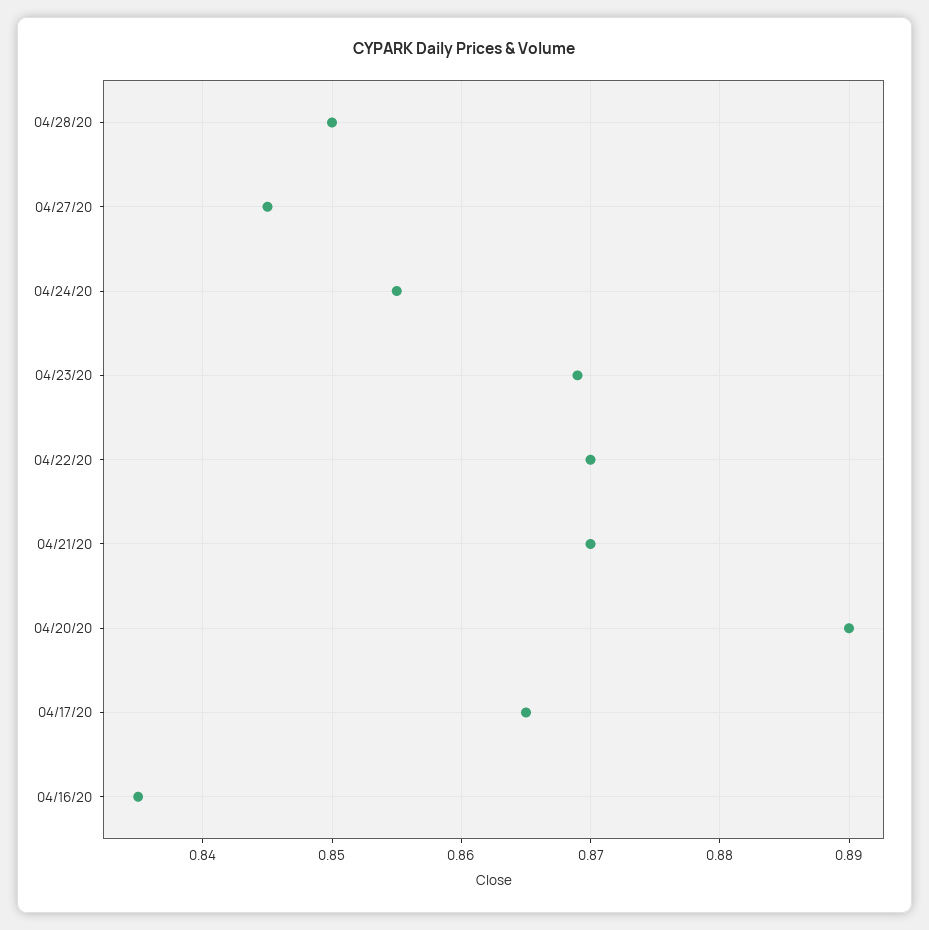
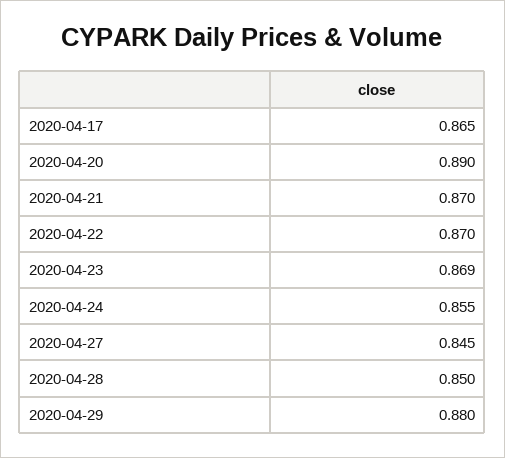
04/16/20: 0.835 -> none
2020-04-29: none -> 0.88

